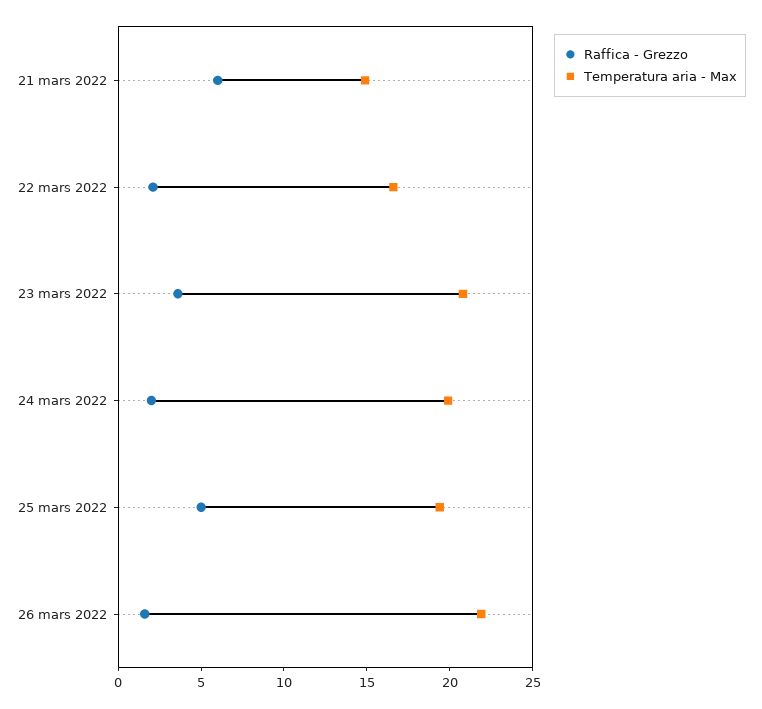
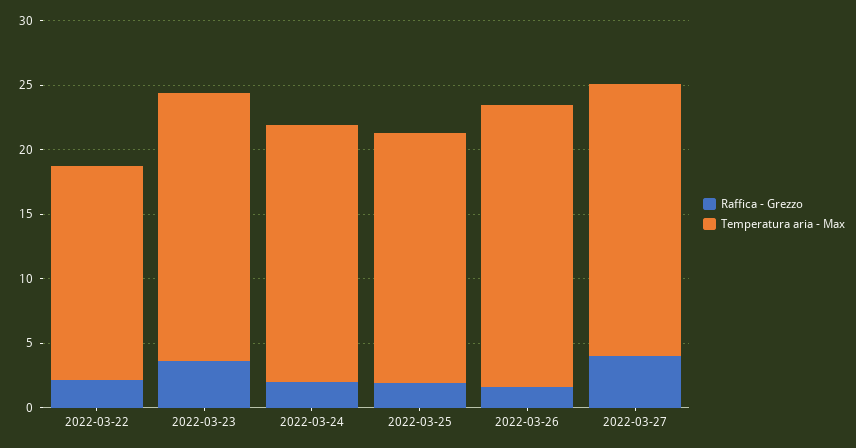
Raffica - Grezzo, 21 mars 2022: 6 -> none
Temperatura aria - Max, 21 mars 2022: 15 -> none
Raffica - Grezzo, 25 mars 2022: 5 -> 2
Raffica - Grezzo, 2022-03-27: none -> 4
Temperatura aria - Max, 2022-03-27: none -> 21

